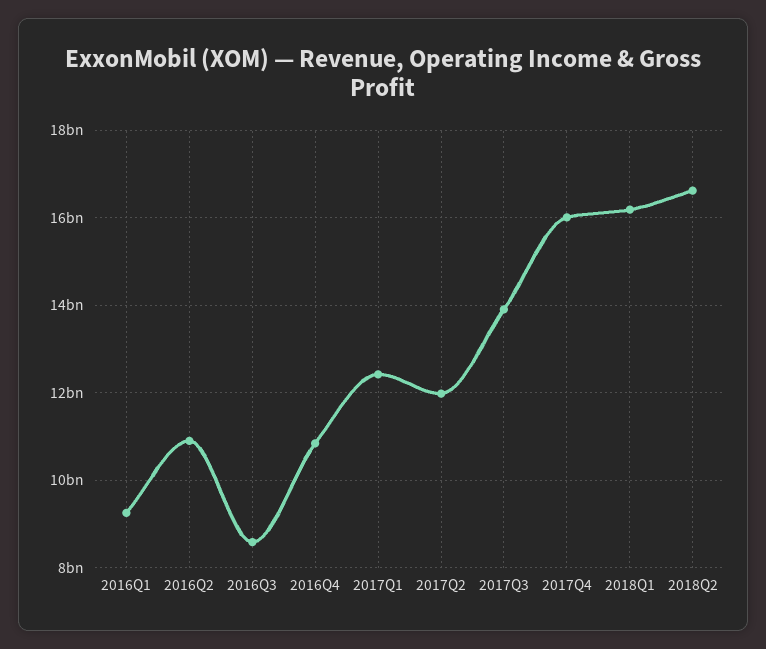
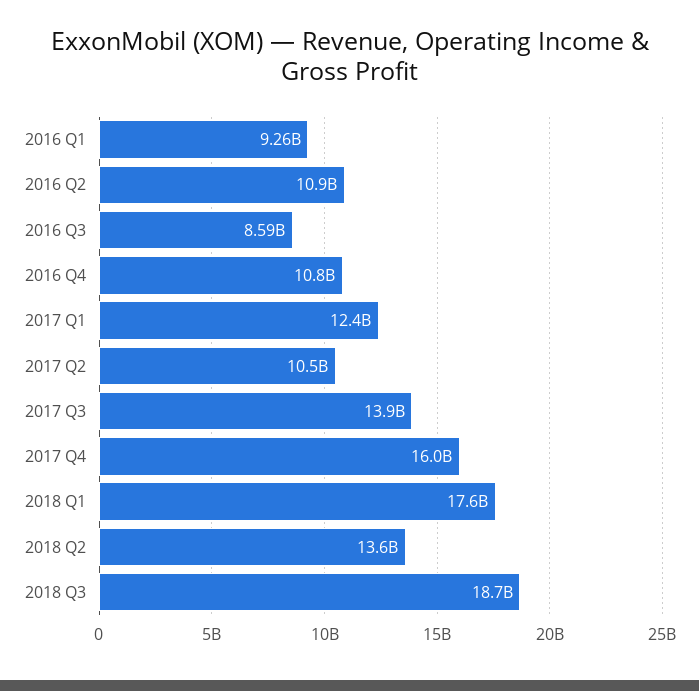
2017Q2: 12000000000 -> 10500000000
2018Q1: 16200000000 -> 17600000000
2018Q2: 16600000000 -> 13600000000
2018 Q3: none -> 18700000000

